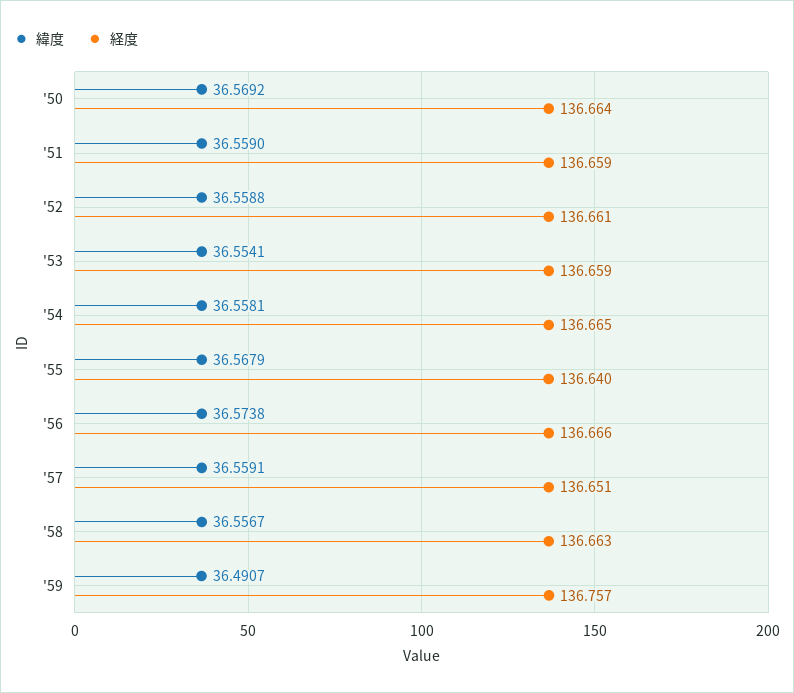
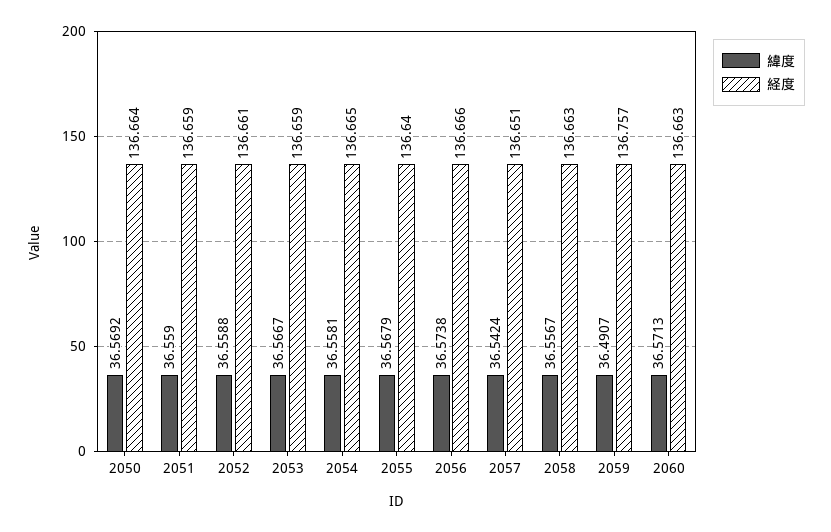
緯度, '53: 36.5541 -> 36.5667
緯度, '57: 36.5591 -> 36.5424
緯度, 2060: none -> 36.5713
経度, 2060: none -> 136.663

